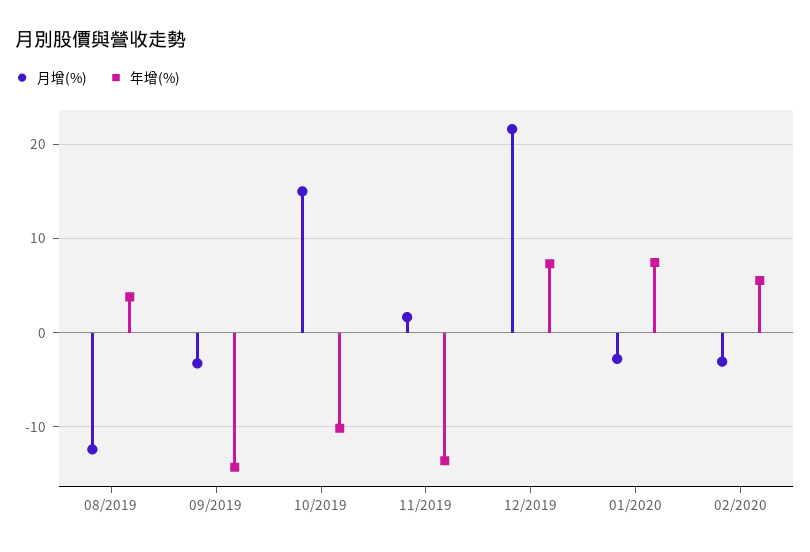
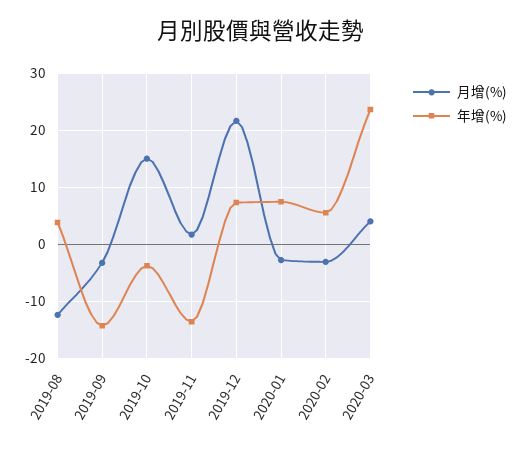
年增(%), 10/2019: -10 -> -4
月增(%), 2020-03: none -> 4
年增(%), 2020-03: none -> 24

